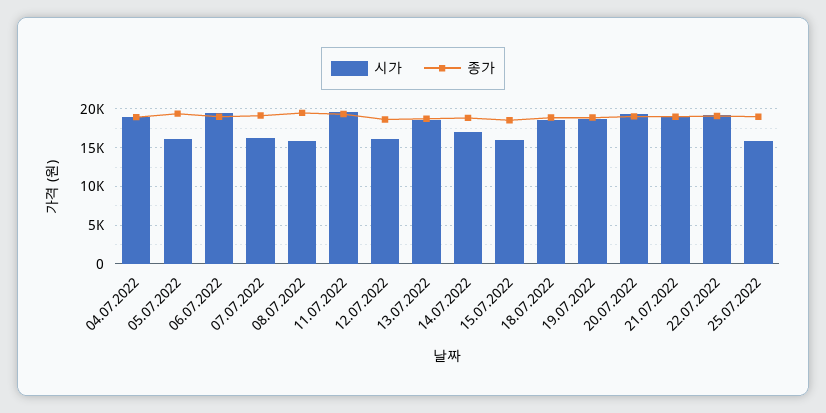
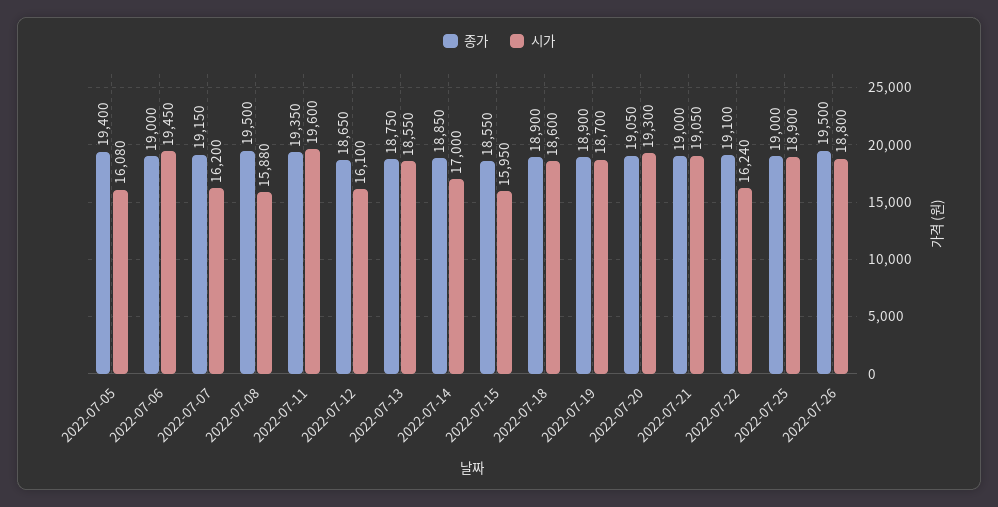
시가, 04.07.2022: 19000 -> none
종가, 04.07.2022: 19000 -> none
시가, 22.07.2022: 19000 -> 16240
시가, 25.07.2022: 16000 -> 18900
종가, 2022-07-26: none -> 19500
시가, 2022-07-26: none -> 18800

